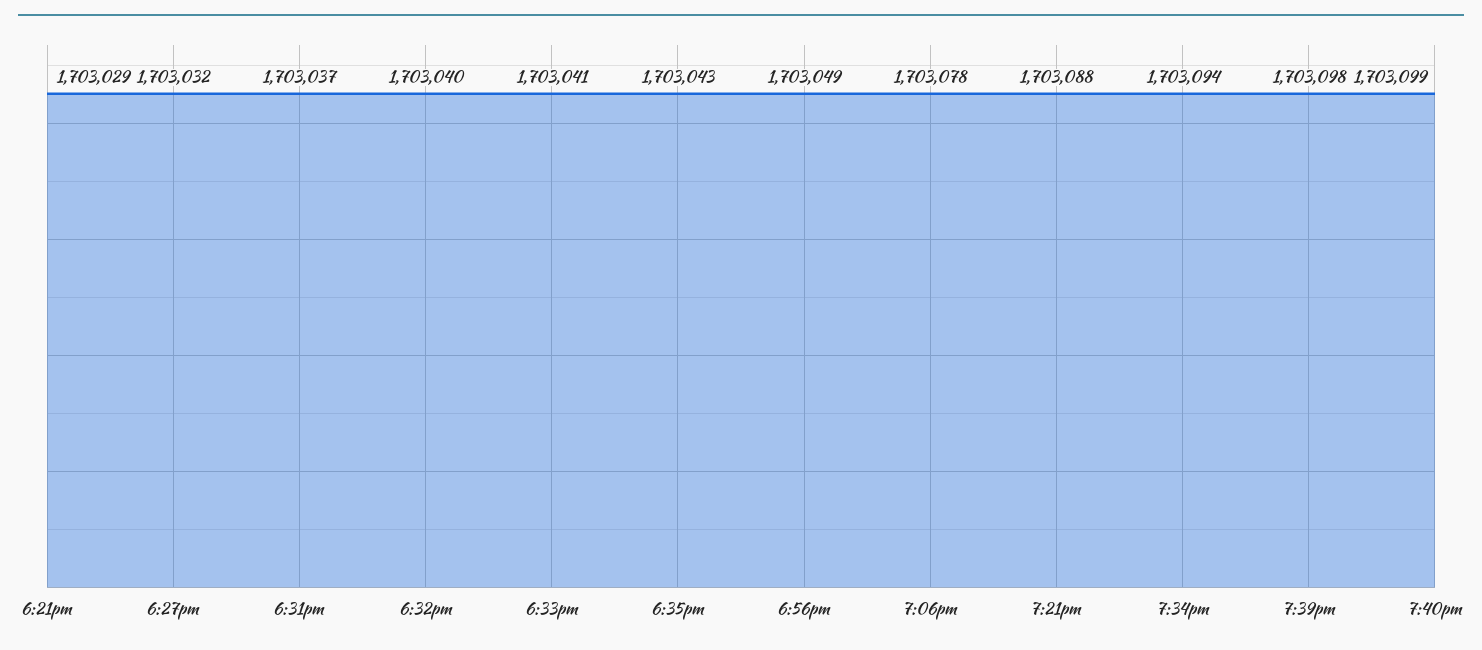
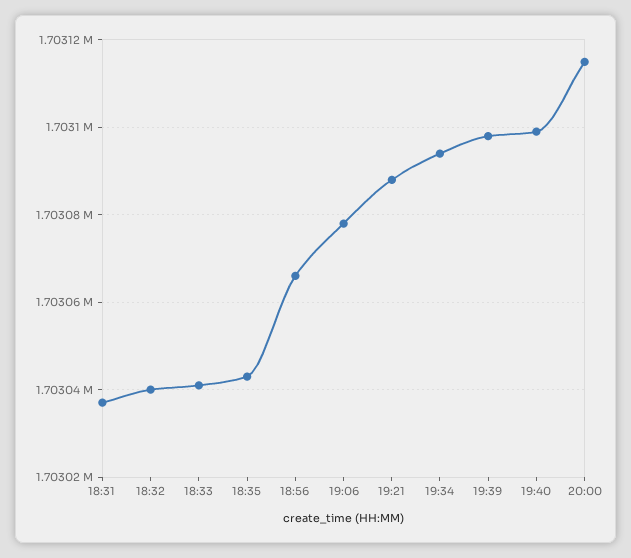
6:21pm: 1703029 -> none
6:27pm: 1703032 -> none
6:56pm: 1703049 -> 1703065
20:00: none -> 1703115

